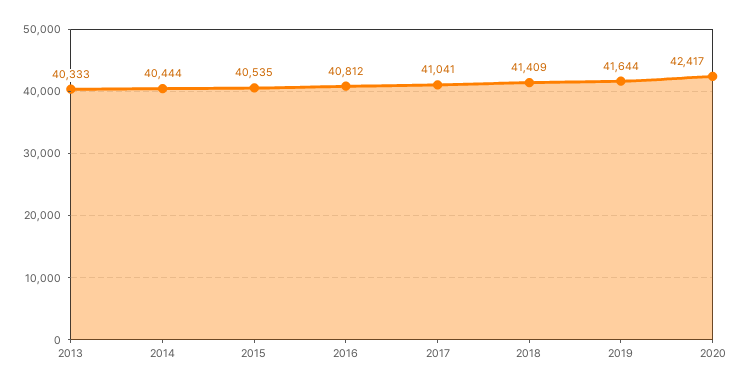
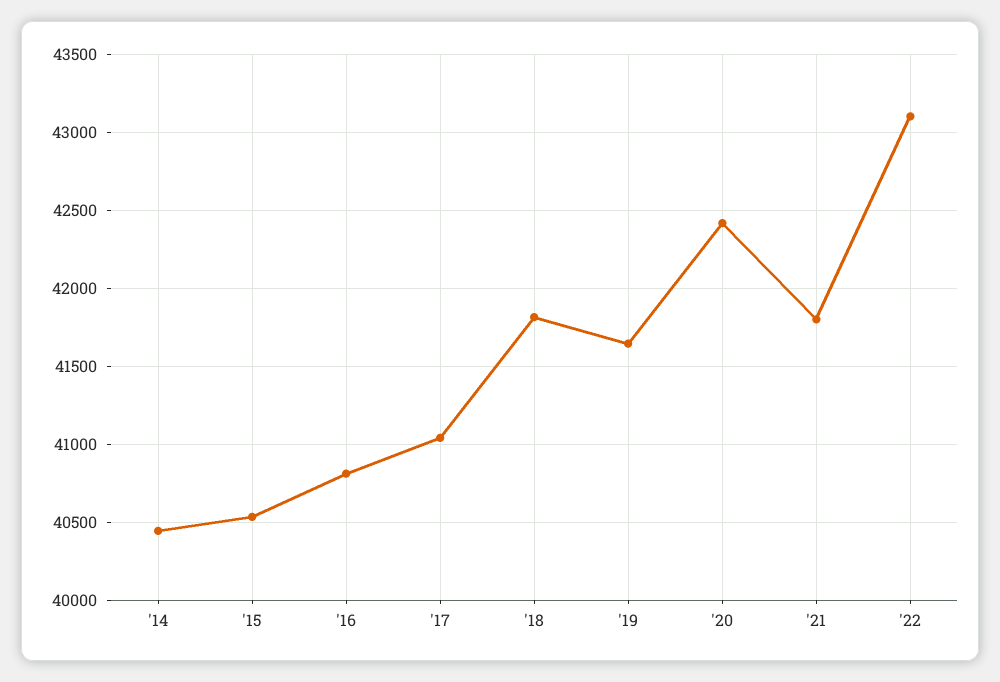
2013: 40333 -> none
2018: 41409 -> 41800
'21: none -> 41800
'22: none -> 43100

